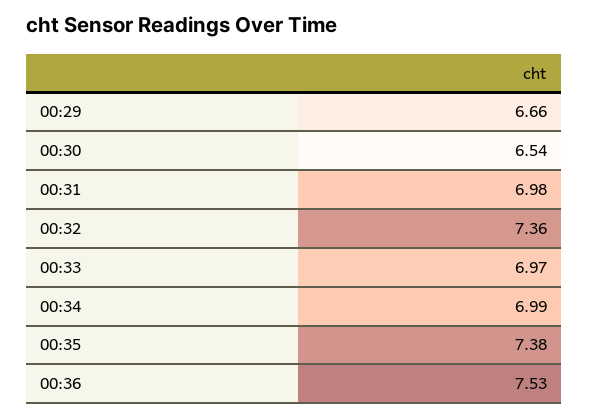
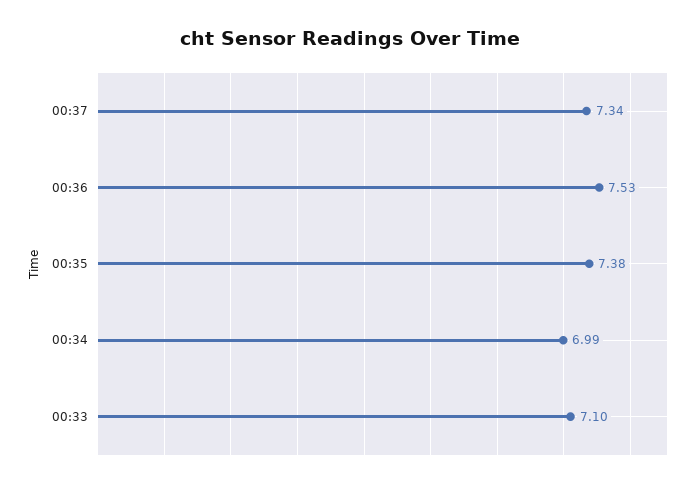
00:29: 6.66 -> none
00:30: 6.54 -> none
00:31: 6.98 -> none
00:32: 7.36 -> none
00:33: 6.97 -> 7.1
00:37: none -> 7.34

